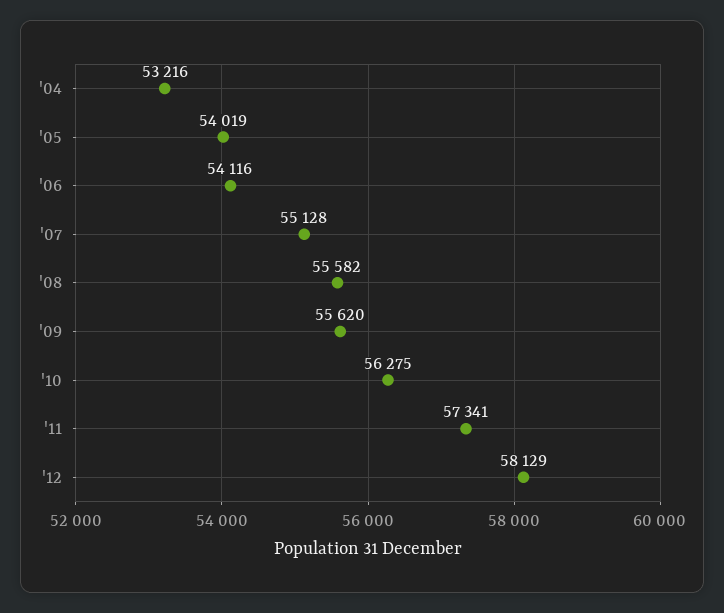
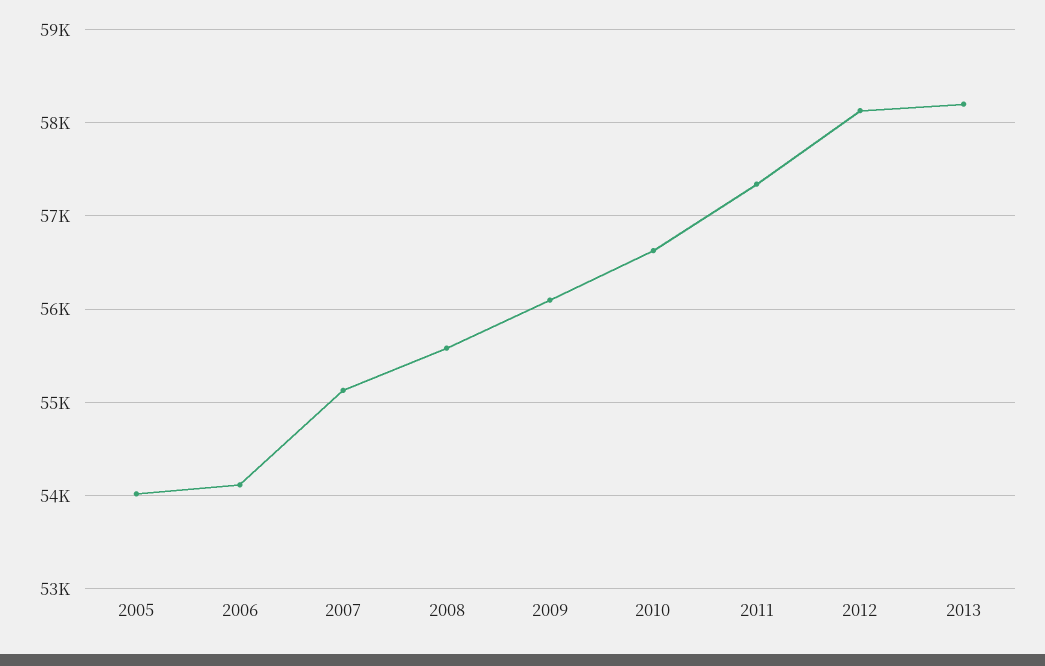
'04: 53216 -> none
'09: 55620 -> 56100
'10: 56275 -> 56600
2013: none -> 58200

